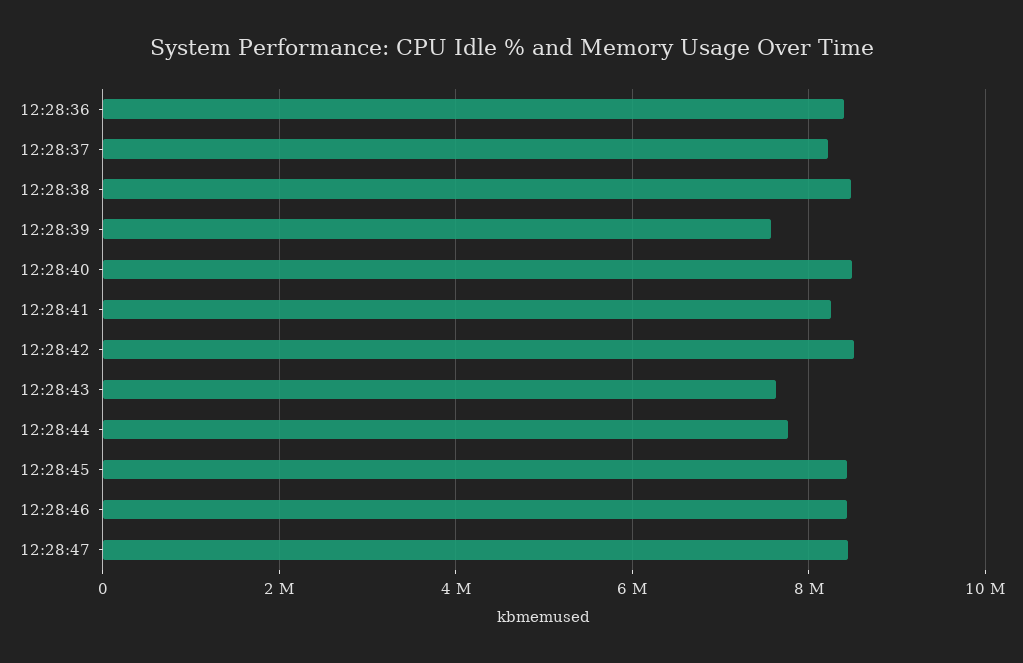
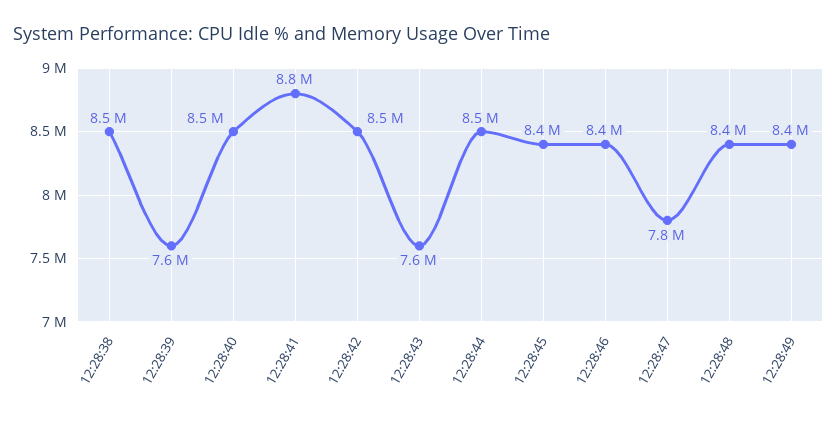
12:28:36: 8400000 -> none
12:28:37: 8200000 -> none
12:28:41: 8200000 -> 8800000
12:28:44: 7800000 -> 8500000
12:28:47: 8400000 -> 7800000
12:28:48: none -> 8400000
12:28:49: none -> 8400000

